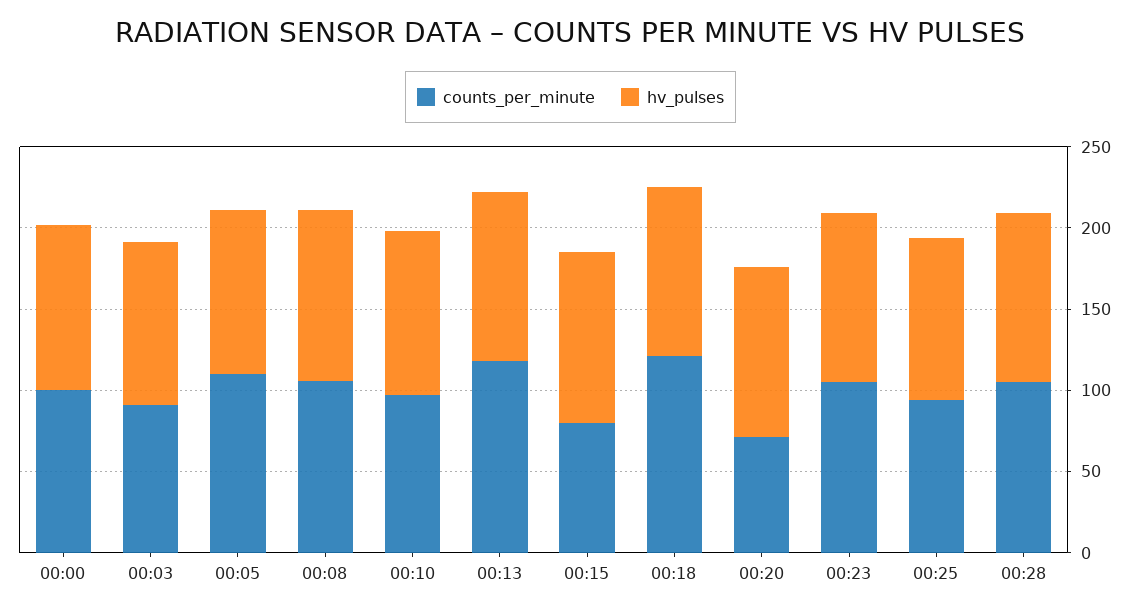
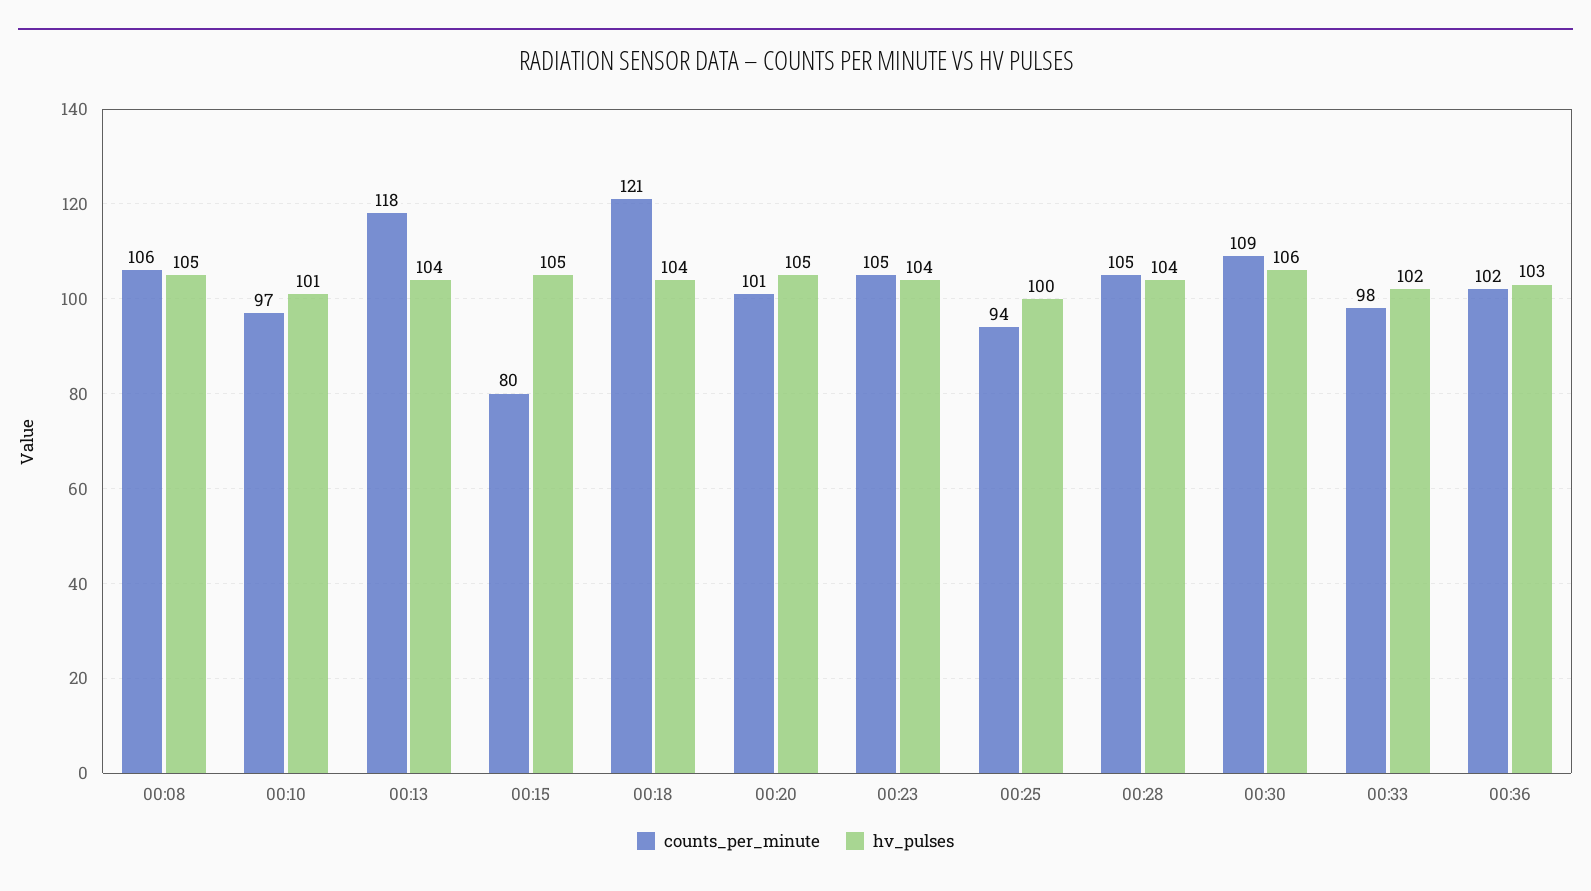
counts_per_minute, 00:00: 100 -> none
hv_pulses, 00:00: 100 -> none
counts_per_minute, 00:03: 90 -> none
hv_pulses, 00:03: 100 -> none
counts_per_minute, 00:05: 110 -> none
hv_pulses, 00:05: 100 -> none
counts_per_minute, 00:20: 70 -> 101
counts_per_minute, 00:30: none -> 109
hv_pulses, 00:30: none -> 106
counts_per_minute, 00:33: none -> 98
hv_pulses, 00:33: none -> 102
counts_per_minute, 00:36: none -> 102
hv_pulses, 00:36: none -> 103

